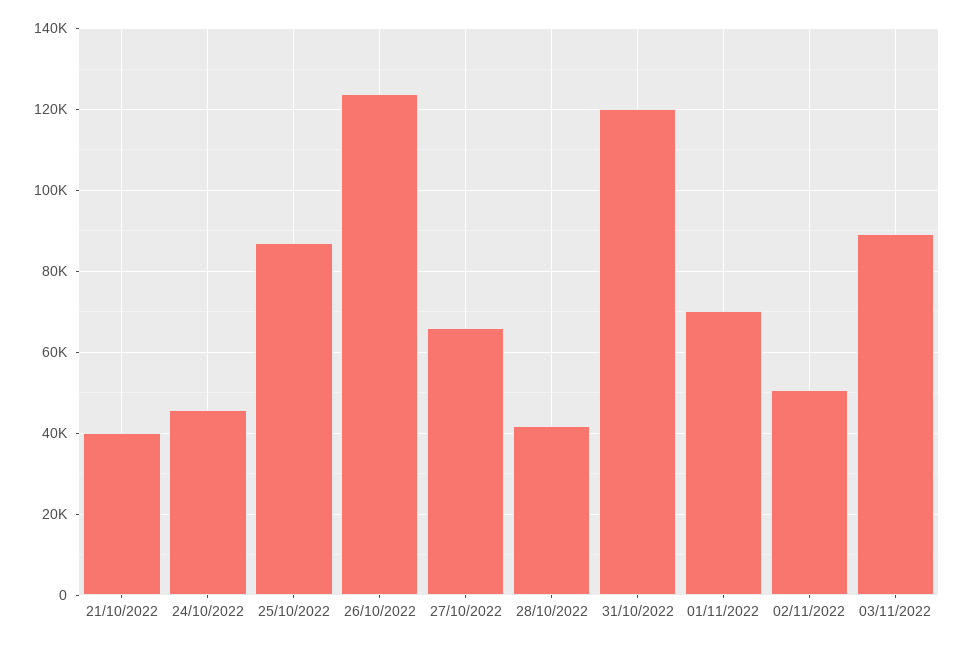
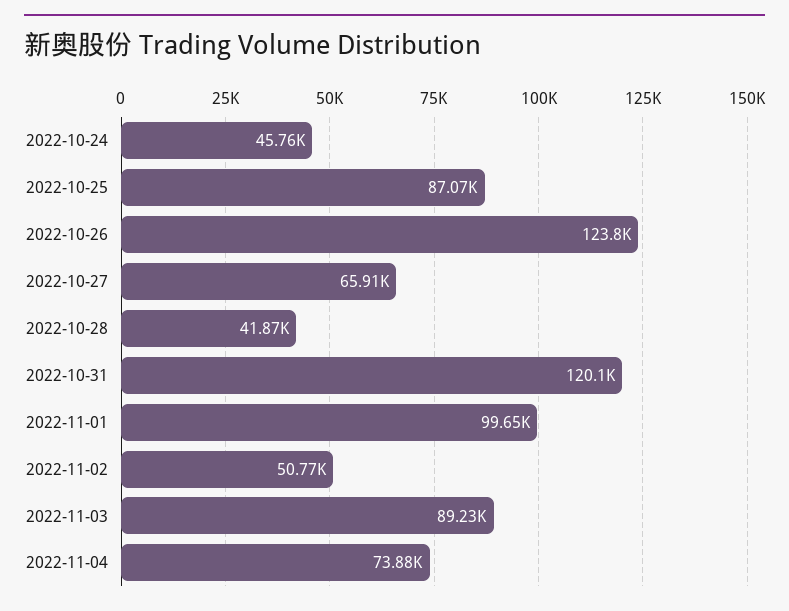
21/10/2022: 40000 -> none
01/11/2022: 70000 -> 99650
2022-11-04: none -> 73880

